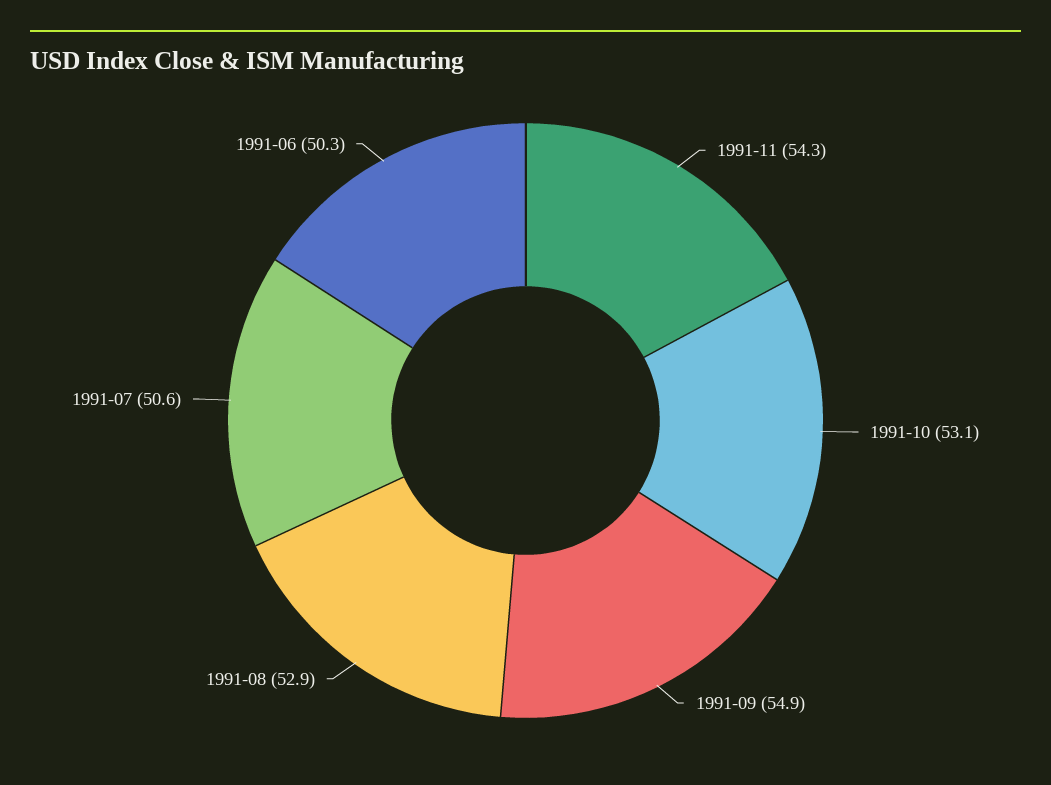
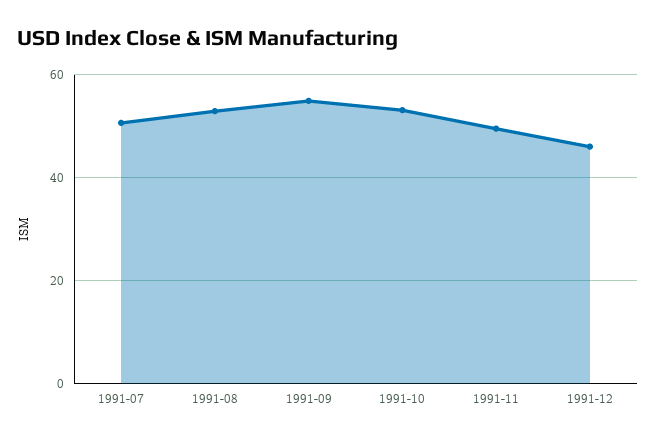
1991-11: 54.3 -> 50
1991-06: 50.3 -> none
1991-12: none -> 46

